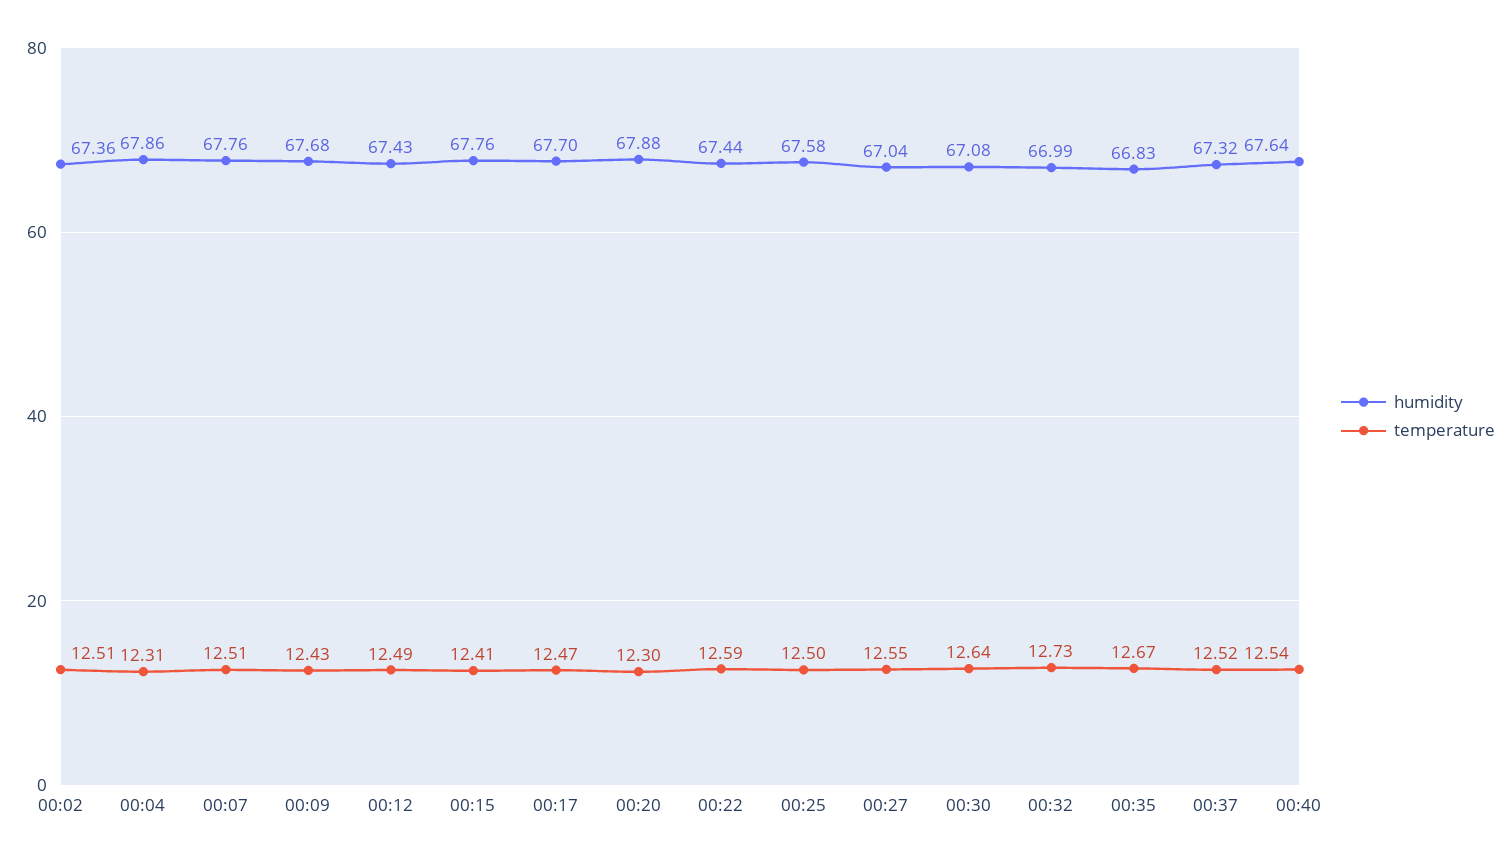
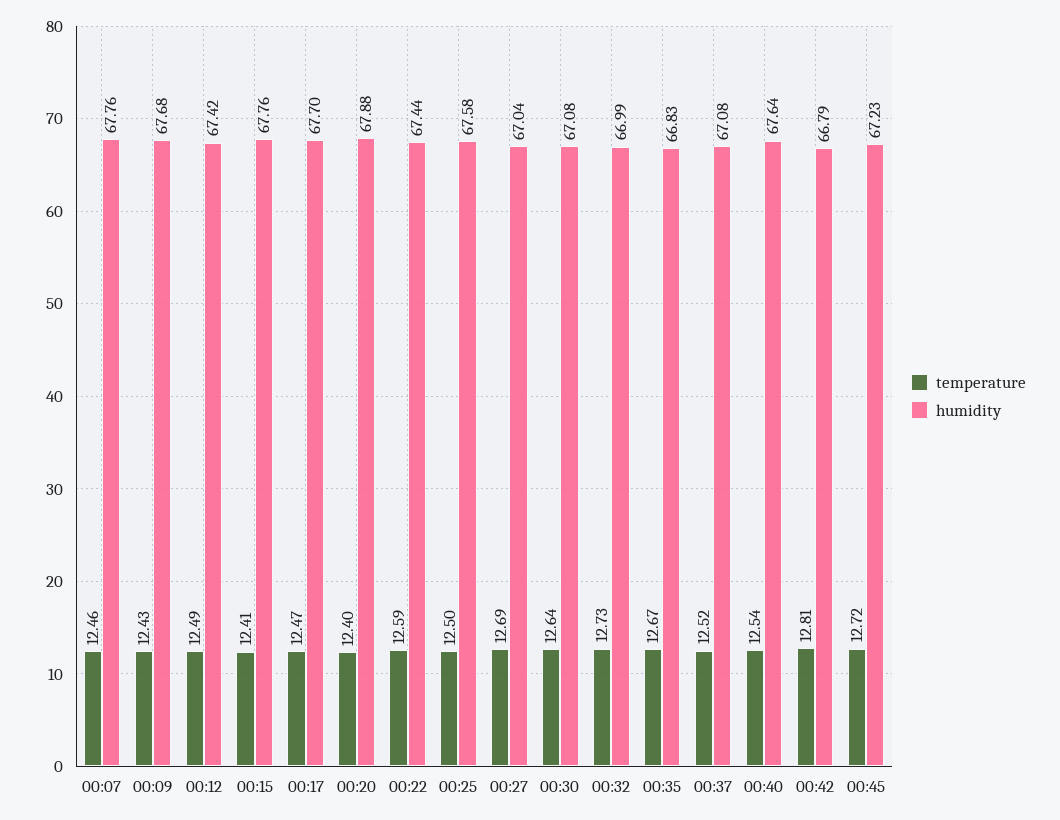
humidity, 00:02: 67.36 -> none
temperature, 00:02: 12.51 -> none
humidity, 00:04: 67.86 -> none
temperature, 00:04: 12.31 -> none
temperature, 00:07: 12.51 -> 12.46
humidity, 00:12: 67.43 -> 67.42
temperature, 00:20: 12.3 -> 12.4
temperature, 00:27: 12.55 -> 12.69
humidity, 00:37: 67.32 -> 67.08
temperature, 00:42: none -> 12.81
humidity, 00:42: none -> 66.79
temperature, 00:45: none -> 12.72
humidity, 00:45: none -> 67.23

